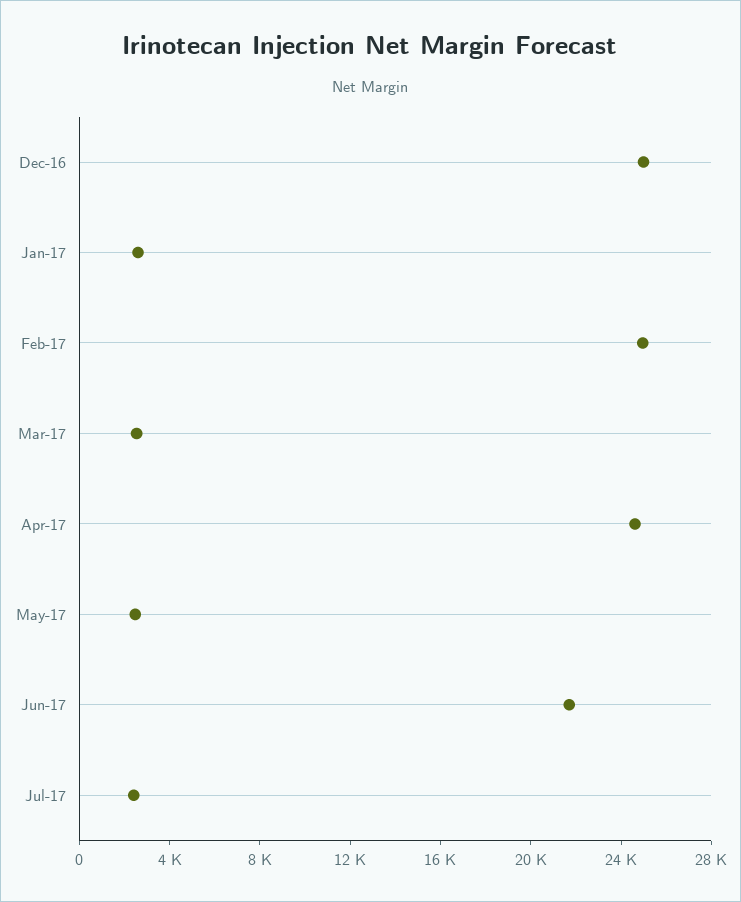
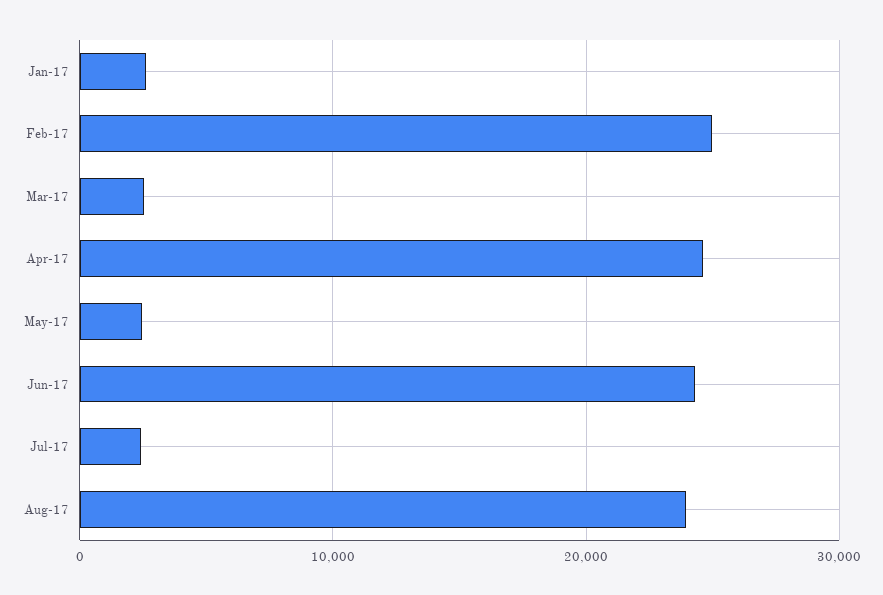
Dec-16: 25000 -> none
Jun-17: 22000 -> 24000
Aug-17: none -> 24000

